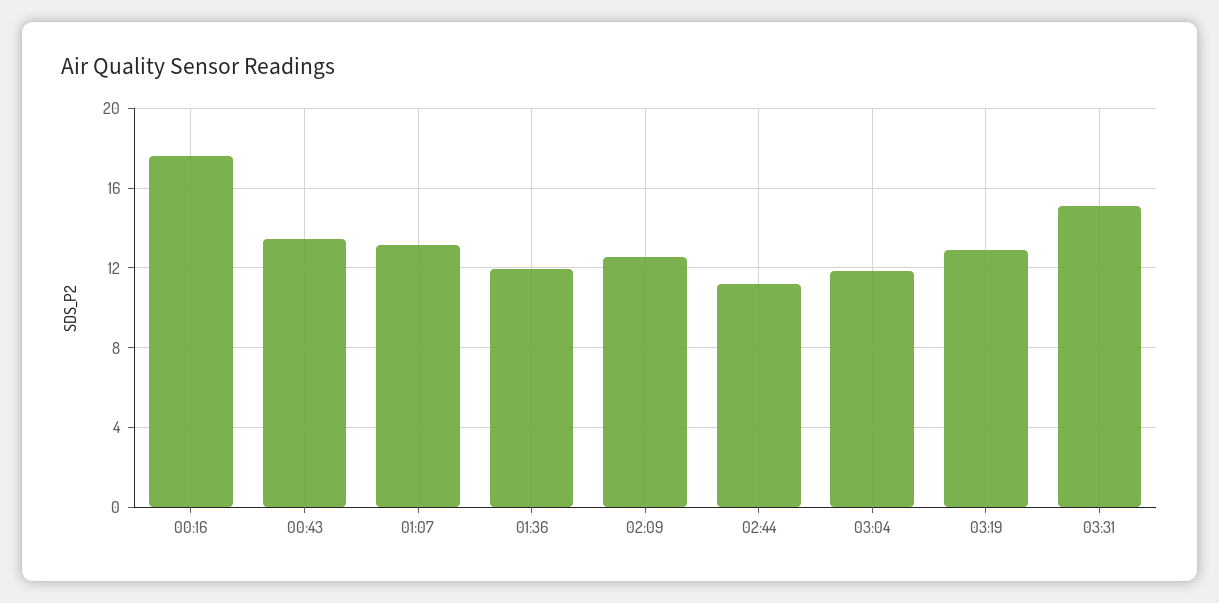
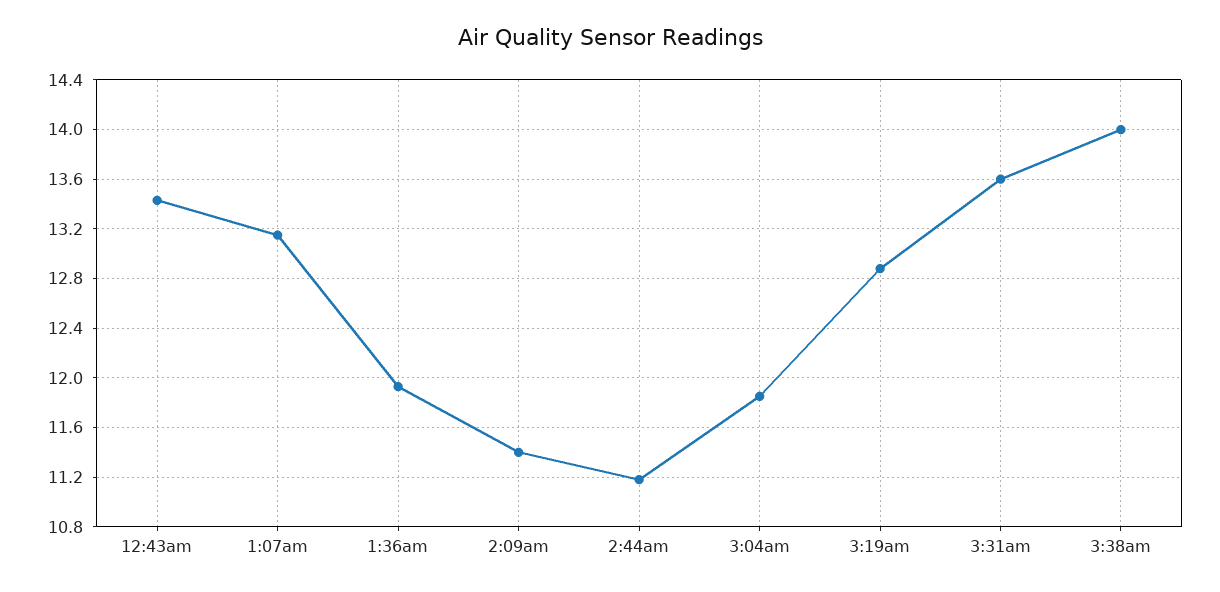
00:16: 17.5 -> none
02:09: 12.5 -> 11.4
03:31: 15 -> 13.6
3:38am: none -> 14

